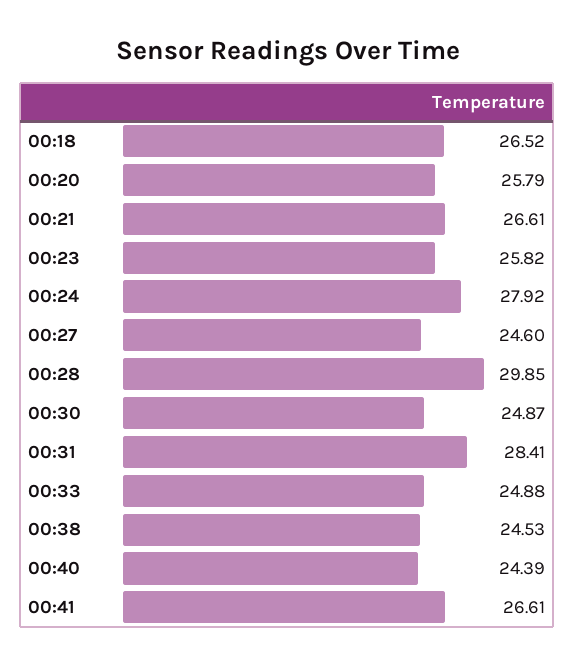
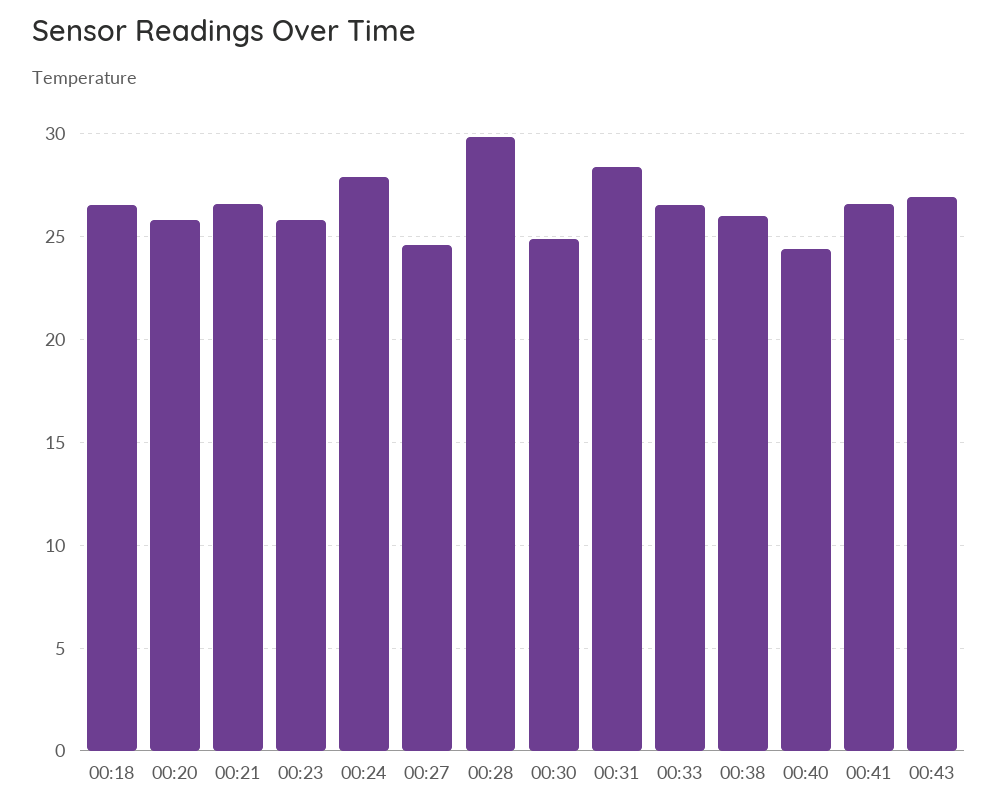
00:33: 24.88 -> 26.5
00:38: 24.53 -> 26
00:43: none -> 27

